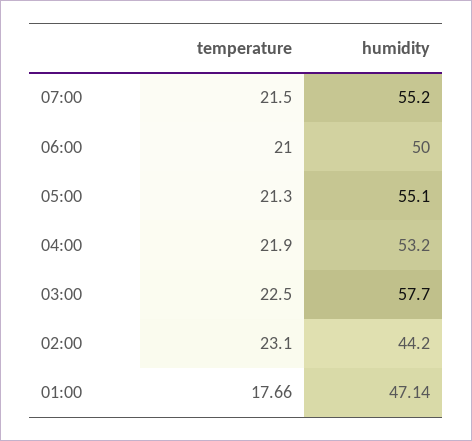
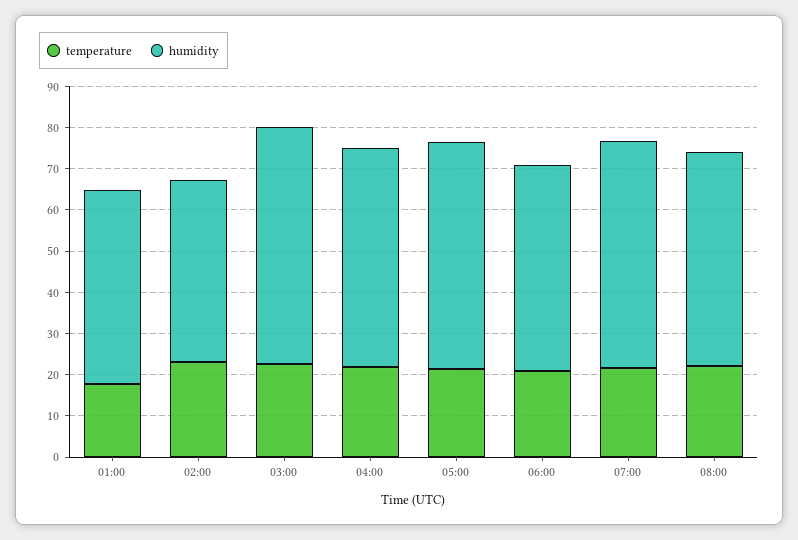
temperature, 08:00: none -> 22
humidity, 08:00: none -> 52

